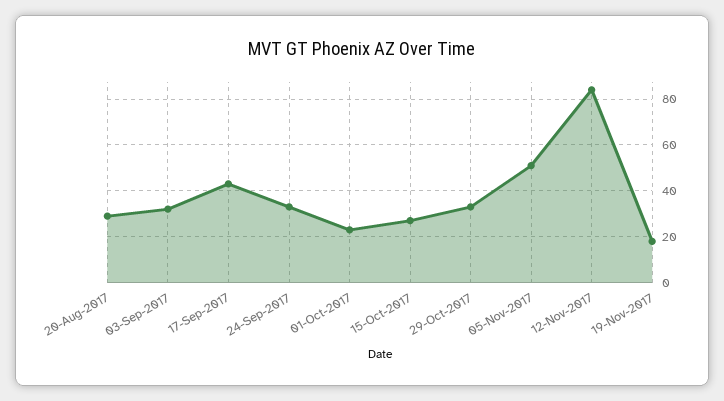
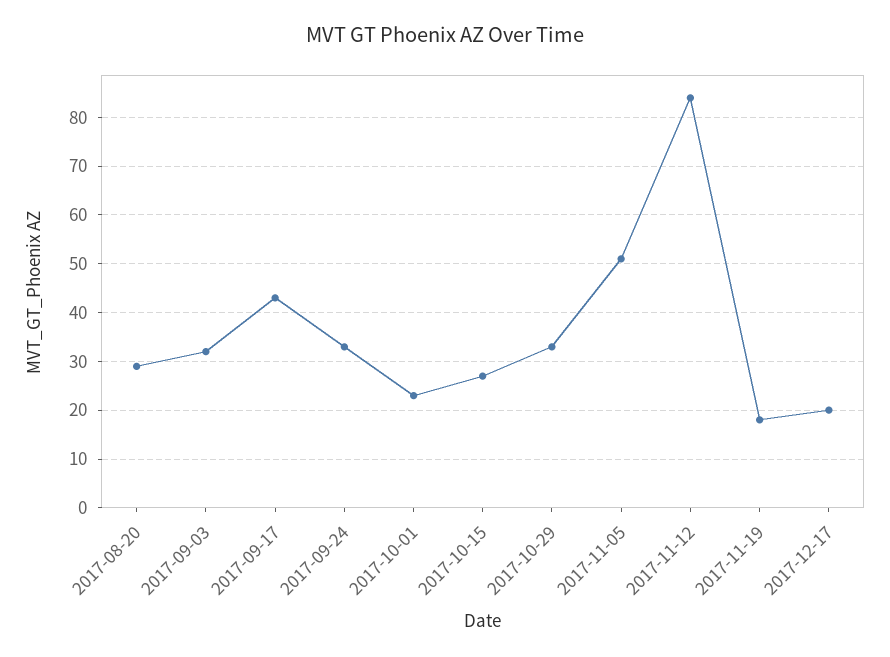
2017-12-17: none -> 20

